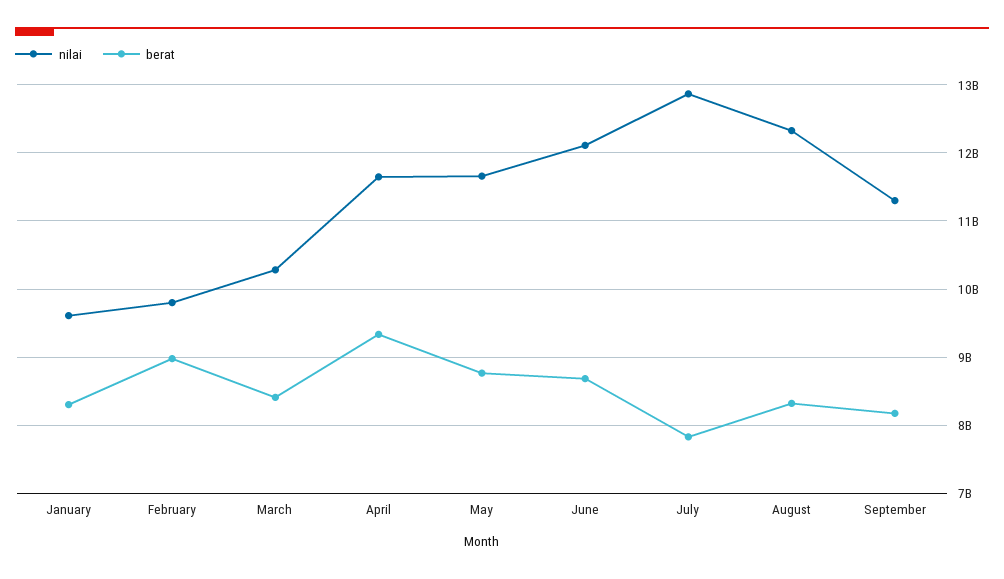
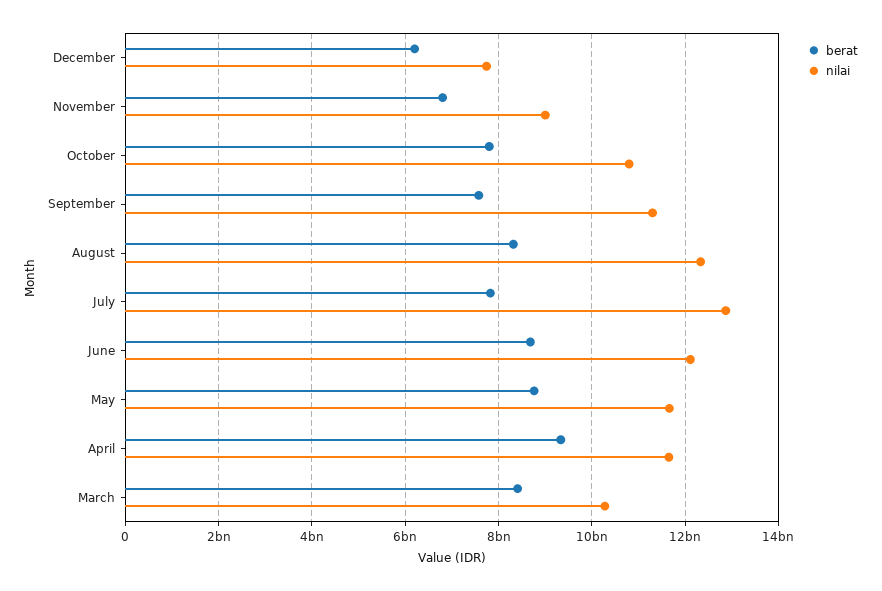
nilai, January: 9600000000 -> none
berat, January: 8300000000 -> none
nilai, February: 9800000000 -> none
berat, February: 9000000000 -> none
berat, September: 8200000000 -> 7600000000
berat, December: none -> 6200000000
nilai, December: none -> 7800000000
berat, November: none -> 6800000000
nilai, November: none -> 9000000000
berat, October: none -> 7800000000
nilai, October: none -> 10800000000

